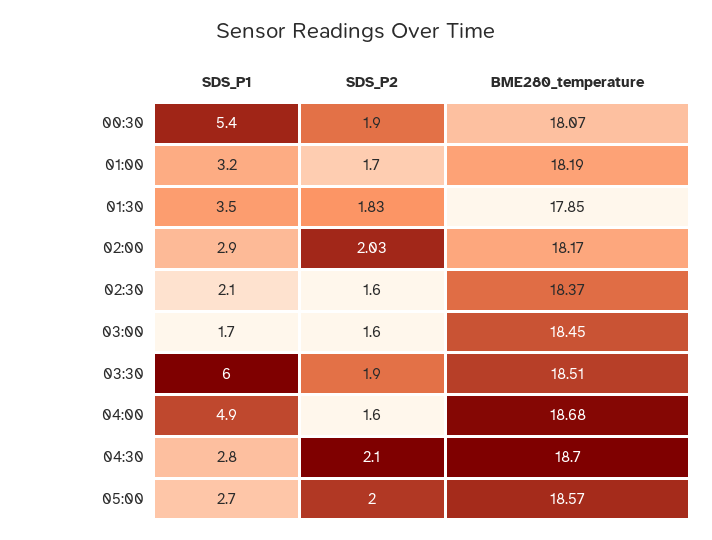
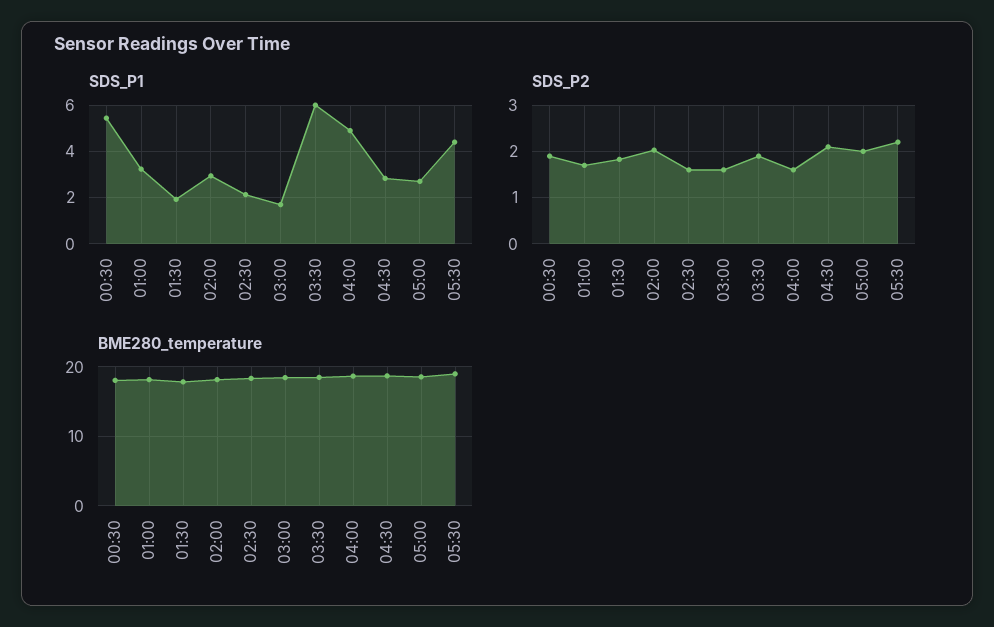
SDS_P1, 01:30: 3.5 -> 2
SDS_P1, 05:30: none -> 4.5
SDS_P2, 05:30: none -> 2.2
BME280_temperature, 05:30: none -> 19

